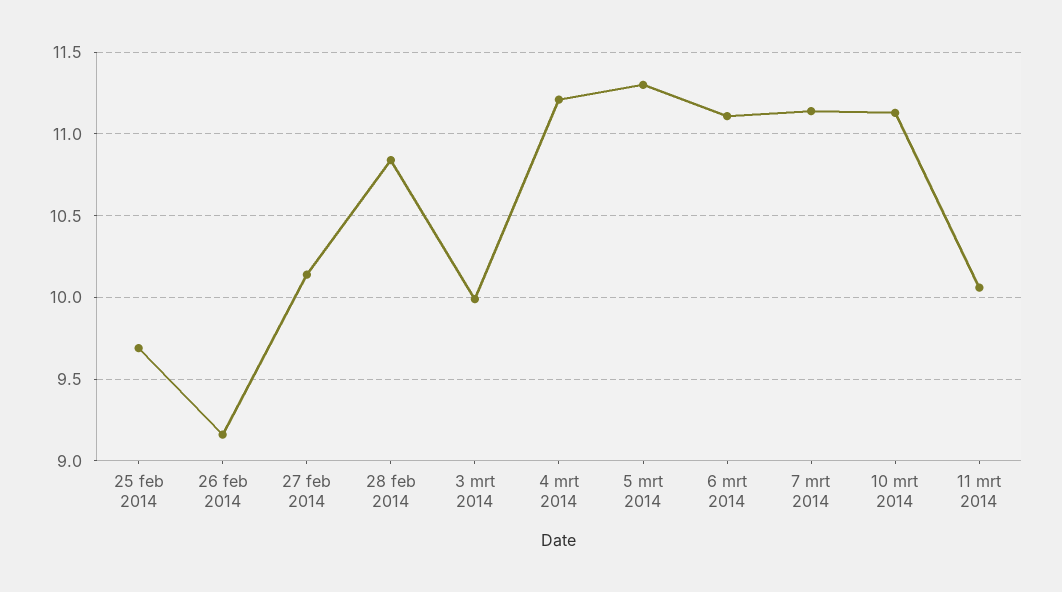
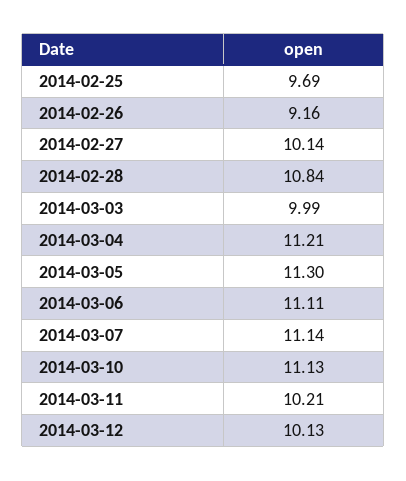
11 mrt 2014: 10.05 -> 10.21
2014-03-12: none -> 10.13

